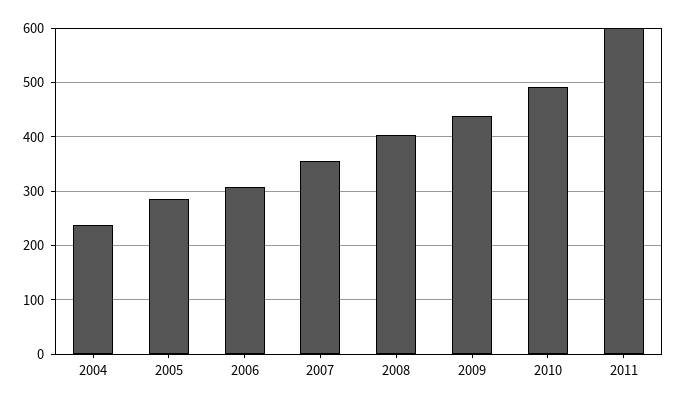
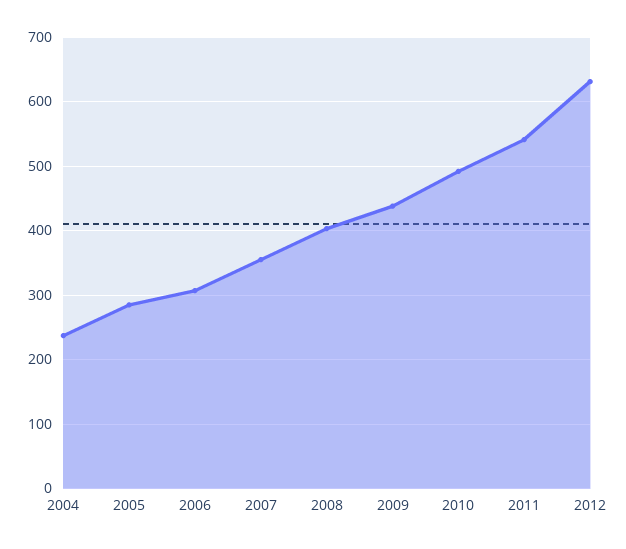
2011: 600 -> 540
2012: none -> 630

